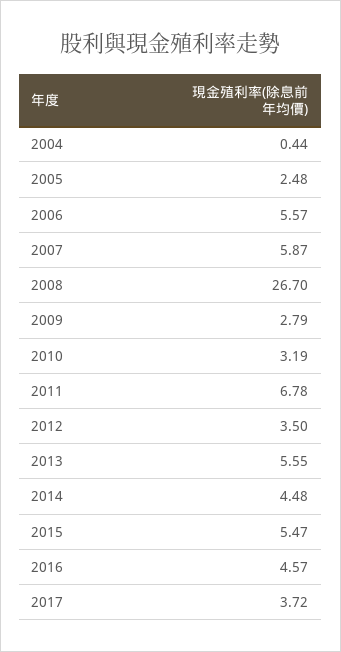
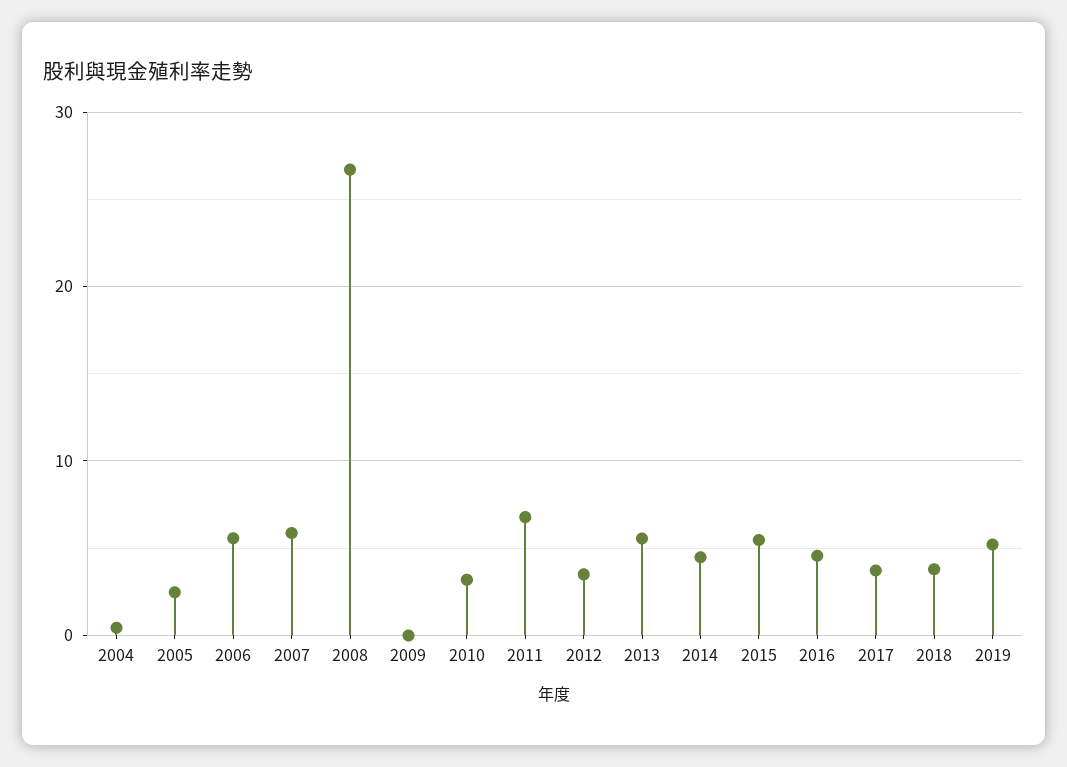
2009: 2.79 -> 0
2018: none -> 4
2019: none -> 5

